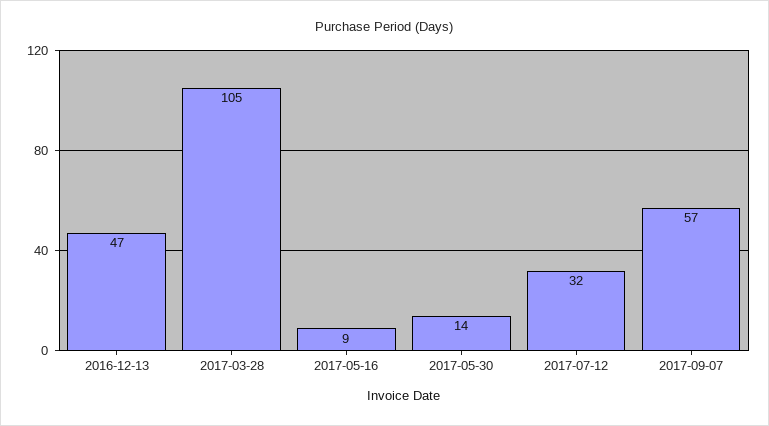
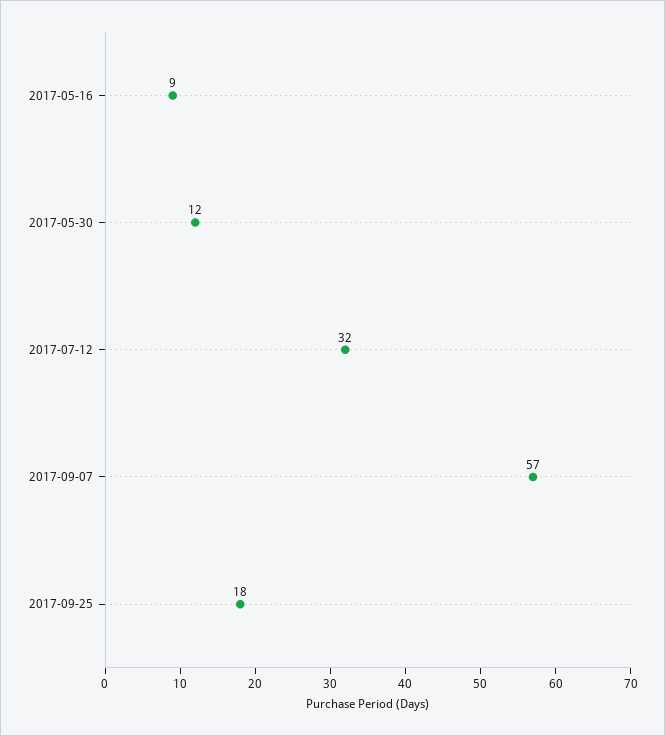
2016-12-13: 47 -> none
2017-03-28: 105 -> none
2017-05-30: 14 -> 12
2017-09-25: none -> 18

